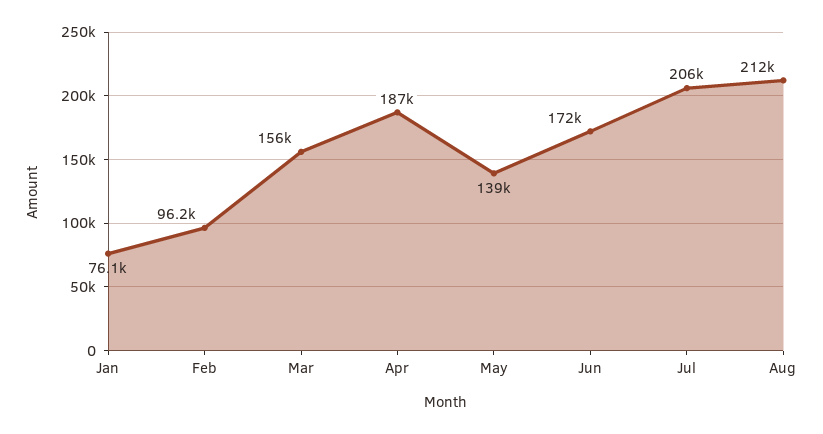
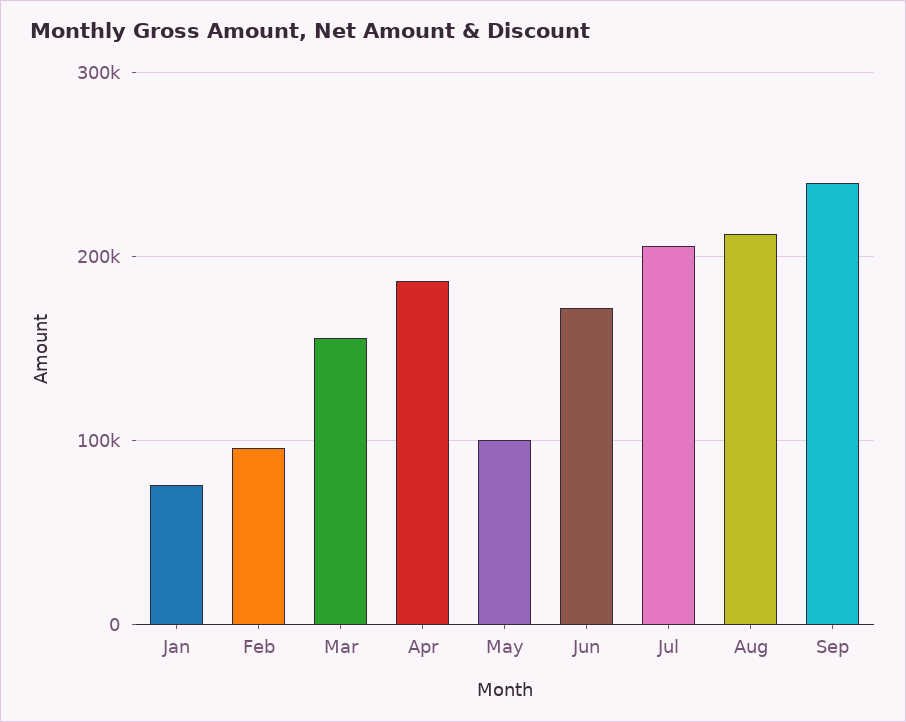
May: 139000 -> 100000
Sep: none -> 240000

